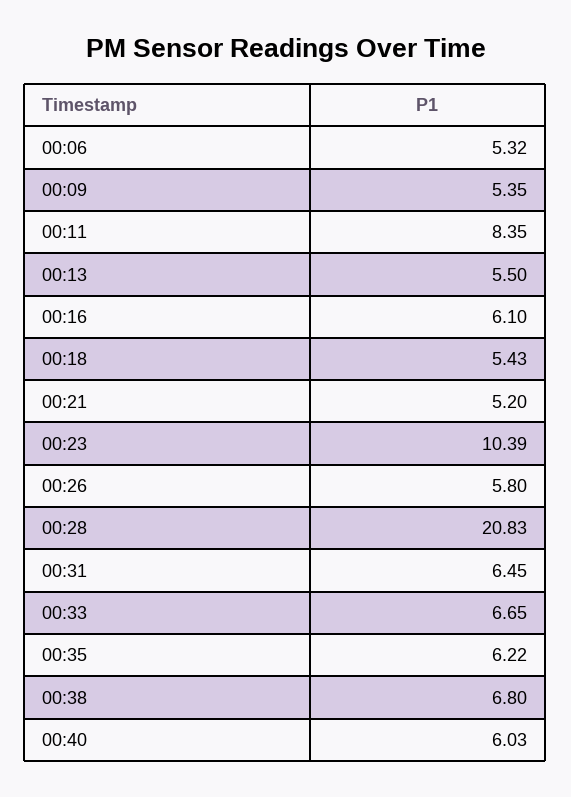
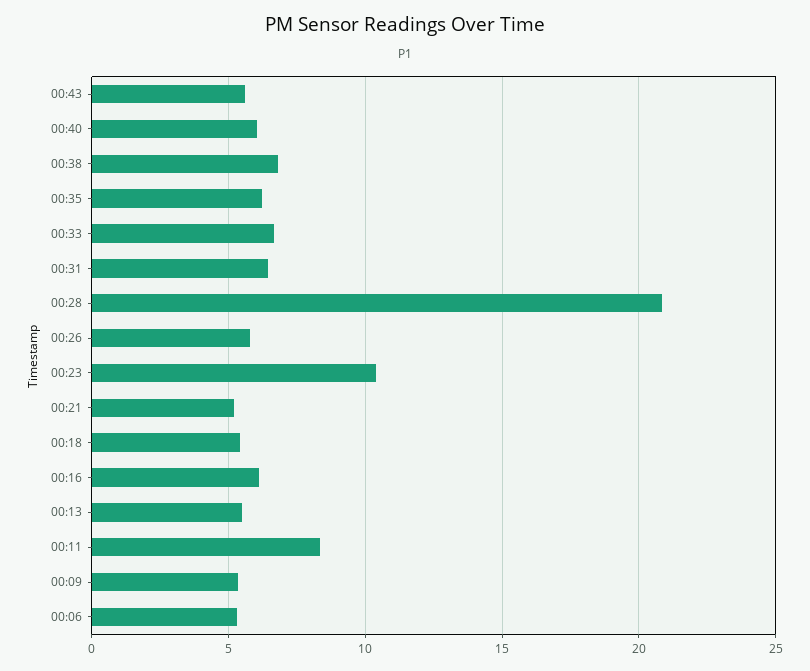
00:43: none -> 5.5

